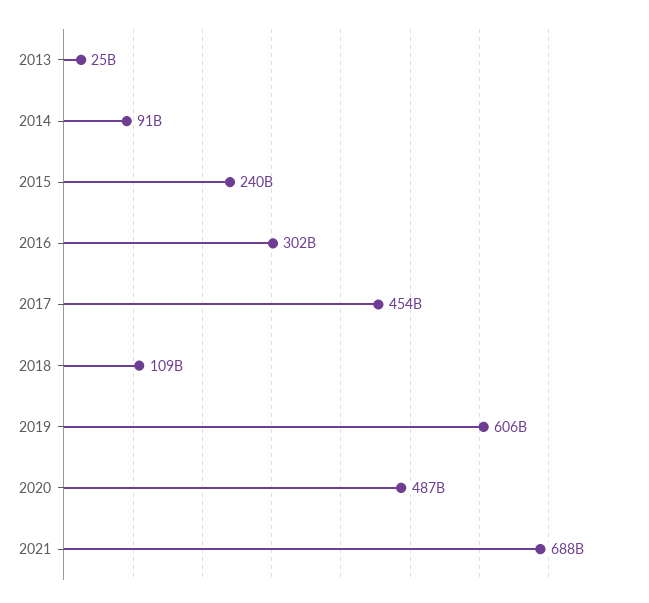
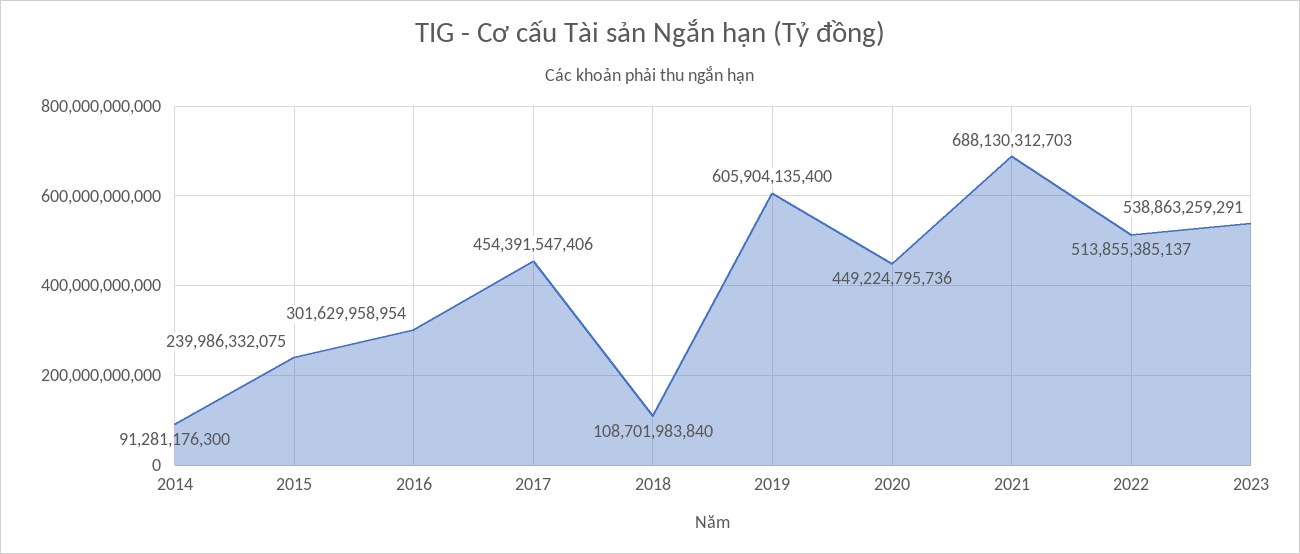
2013: 25000000000 -> none
2020: 487000000000 -> 449224795736
2022: none -> 513855385137
2023: none -> 538863259291

